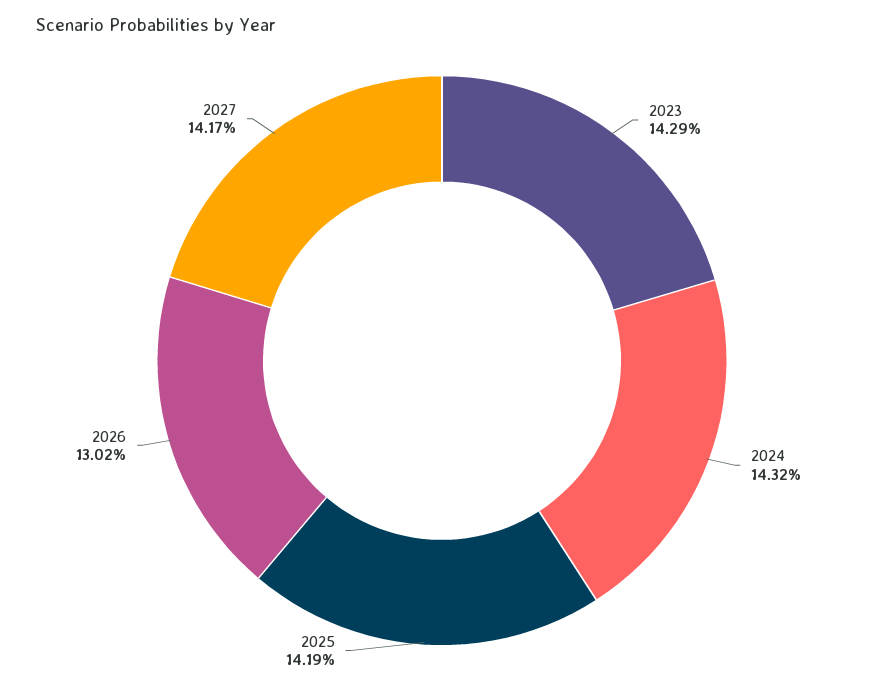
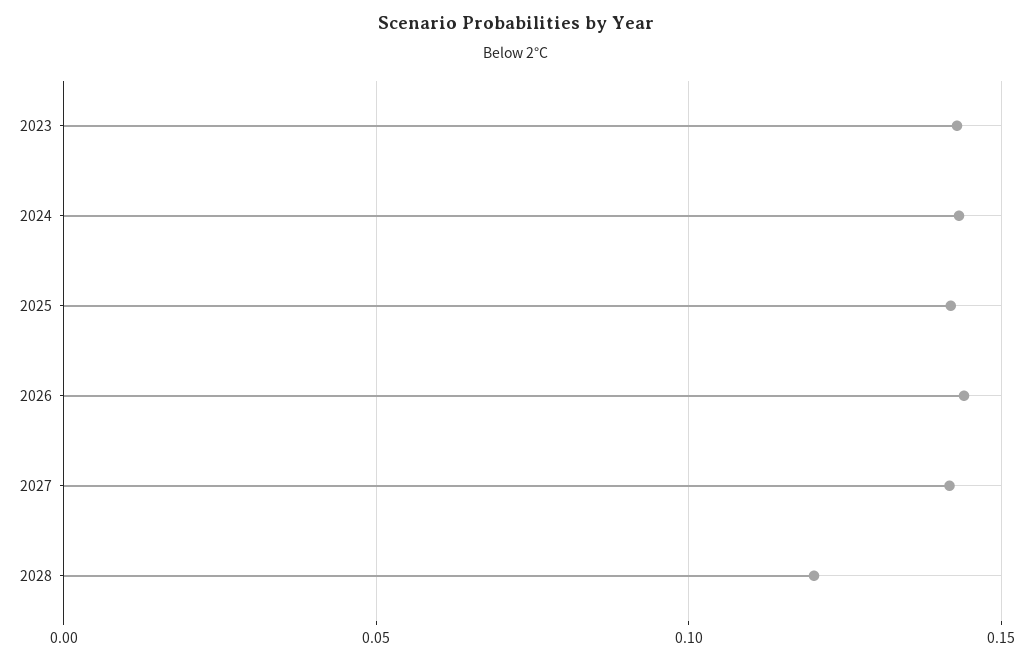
2026: 0.1302 -> 0.145
2028: none -> 0.12

